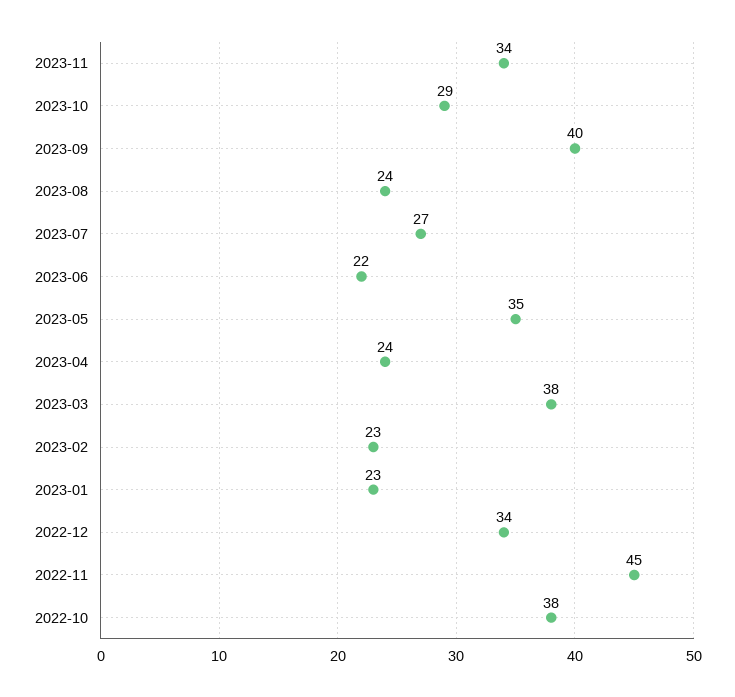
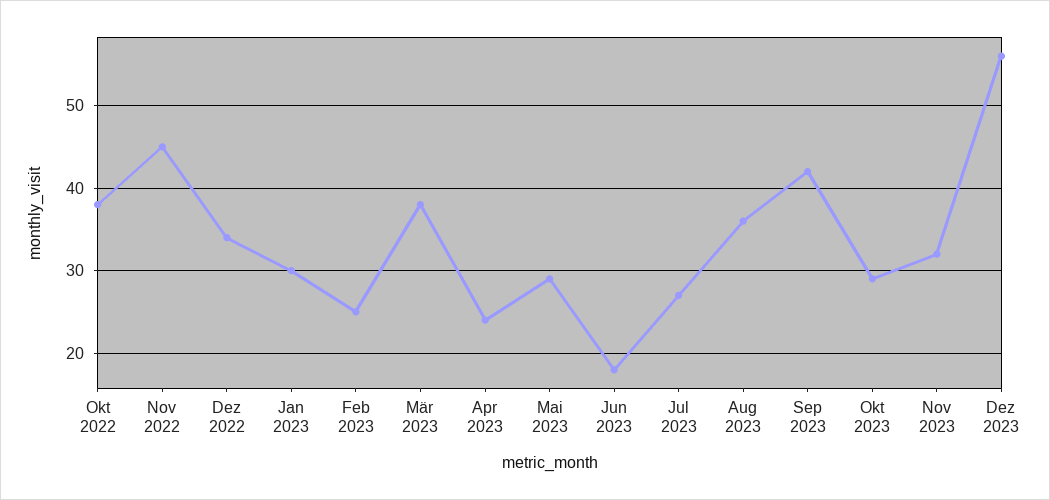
2023-11: 34 -> 32
2023-09: 40 -> 42
2023-08: 24 -> 36
2023-06: 22 -> 18
2023-05: 35 -> 29
2023-02: 23 -> 25
2023-01: 23 -> 30
Dez 2023: none -> 56

